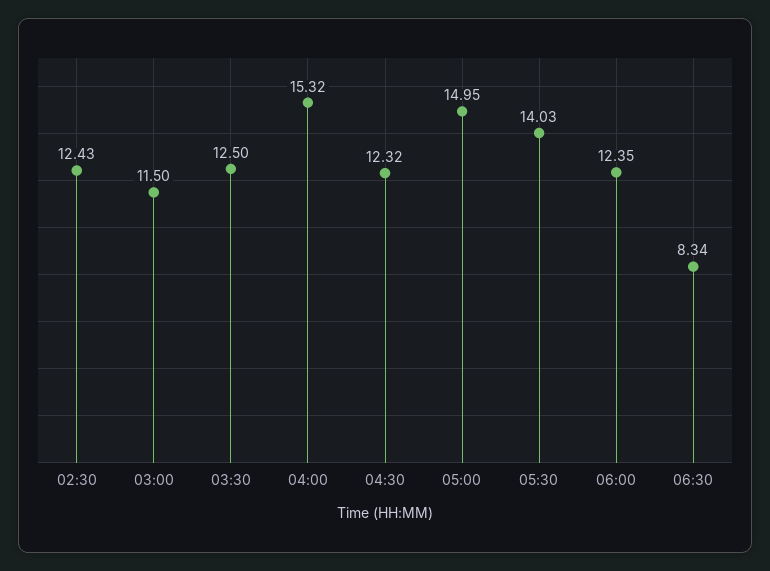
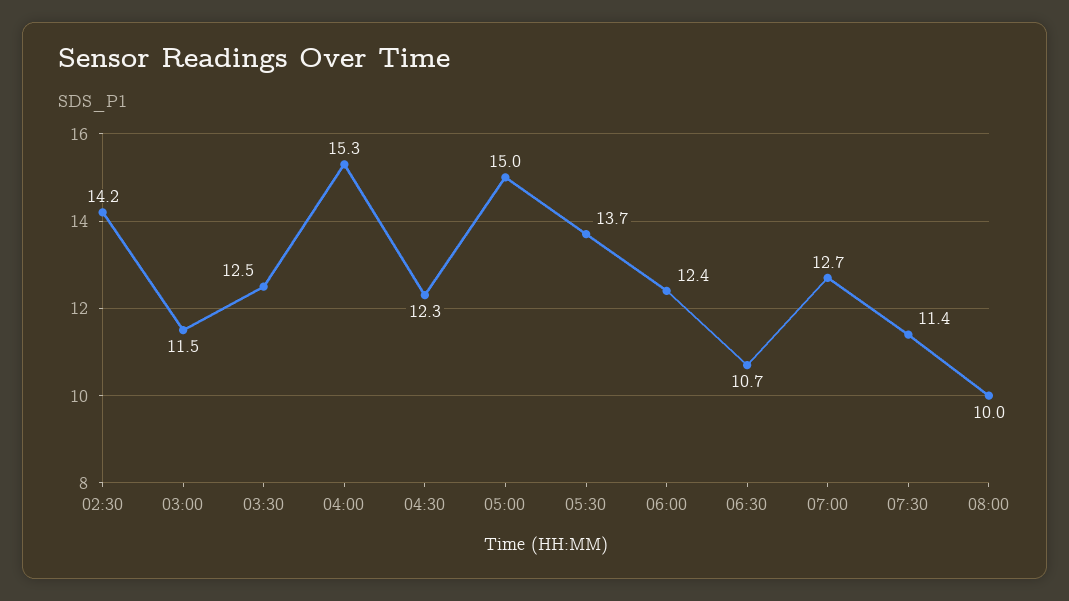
02:30: 12.43 -> 14.2
05:30: 14.03 -> 13.7
06:30: 8.34 -> 10.7
07:00: none -> 12.7
07:30: none -> 11.4
08:00: none -> 10

